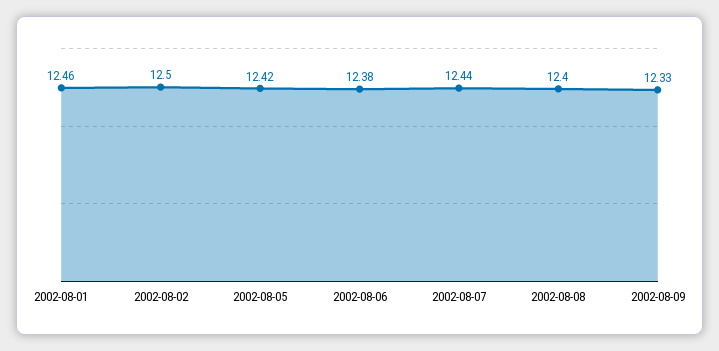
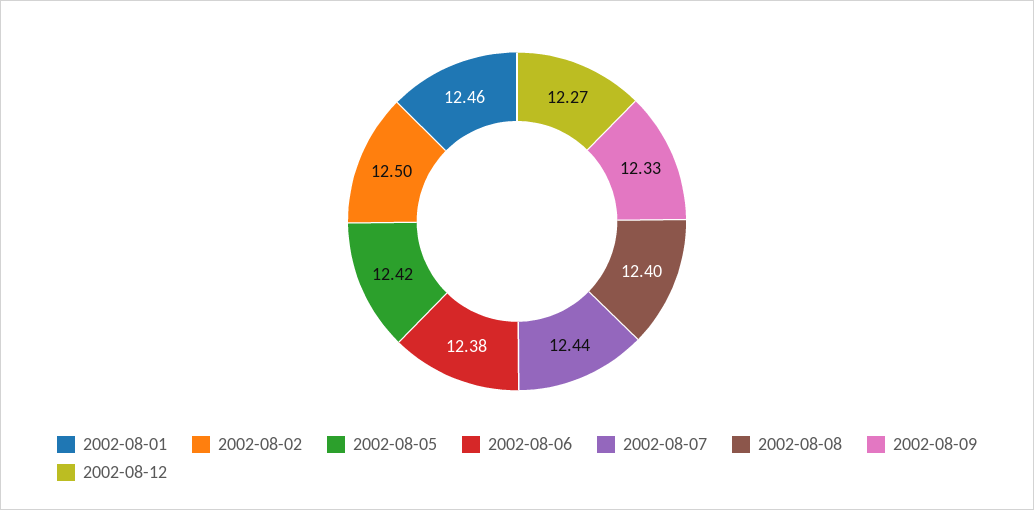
2002-08-12: none -> 12.27

